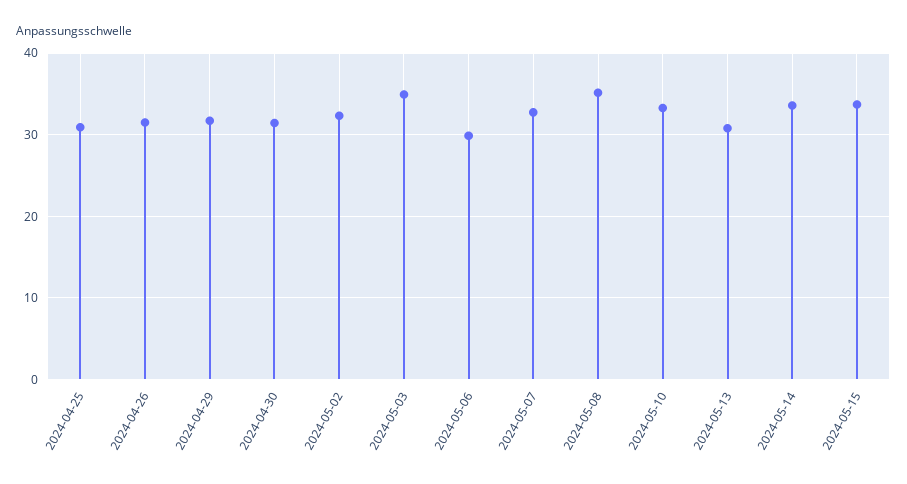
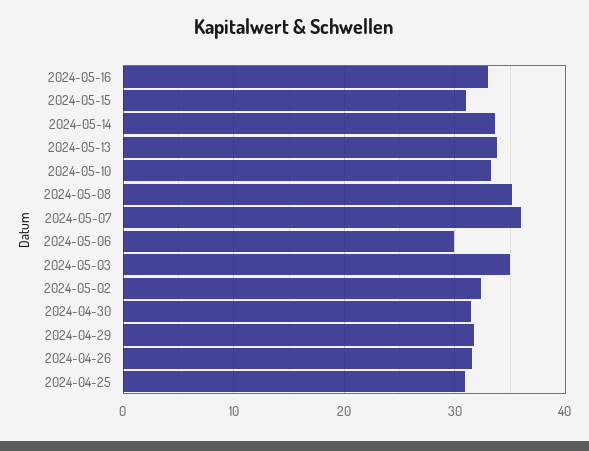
2024-05-07: 33 -> 36
2024-05-13: 31 -> 34
2024-05-15: 34 -> 31
2024-05-16: none -> 33

